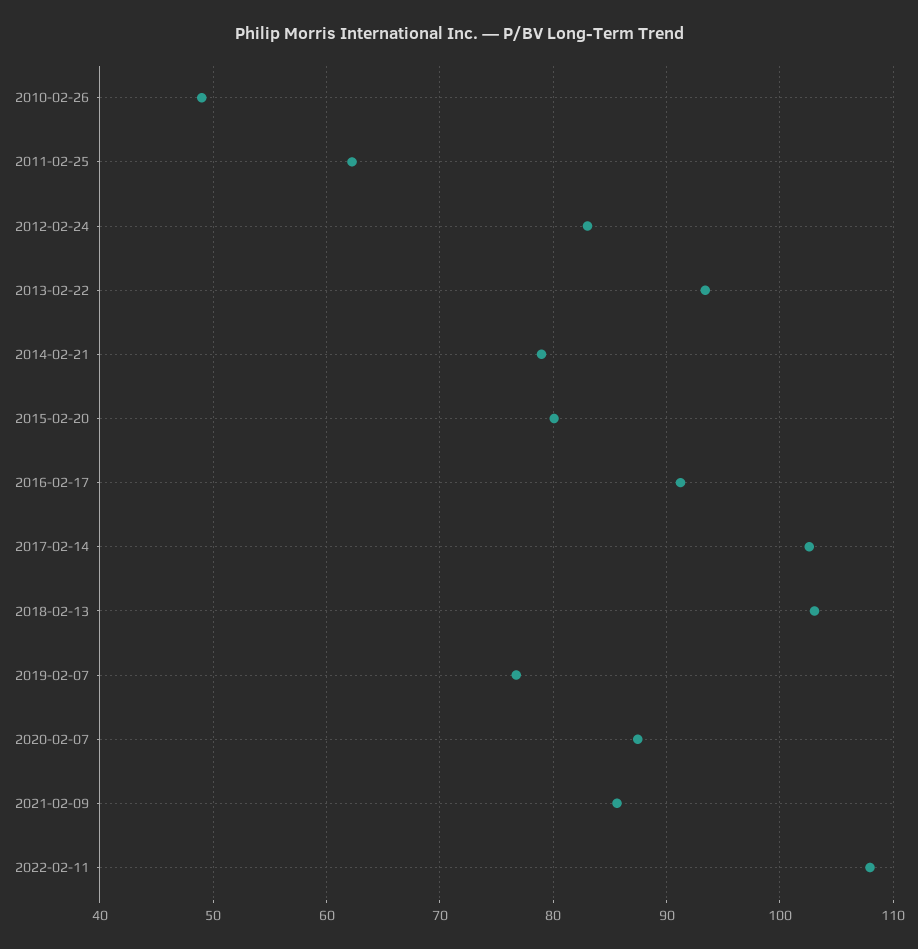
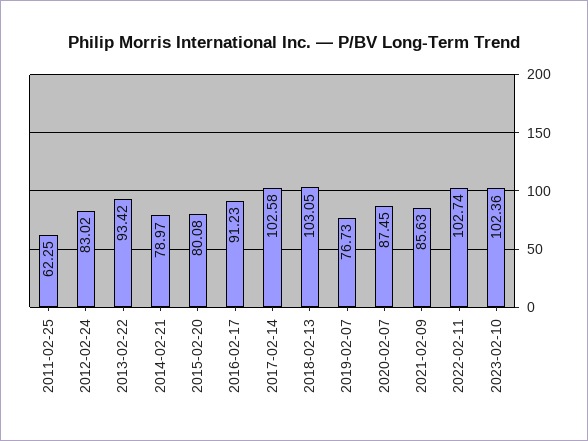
2010-02-26: 49 -> none
2022-02-11: 108 -> 102.74
2023-02-10: none -> 102.36

